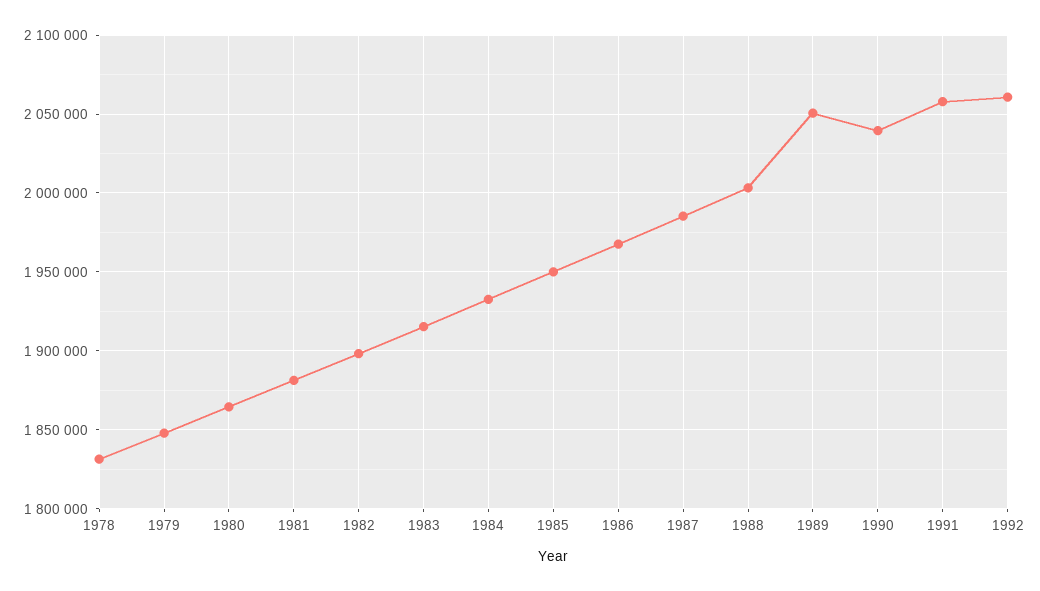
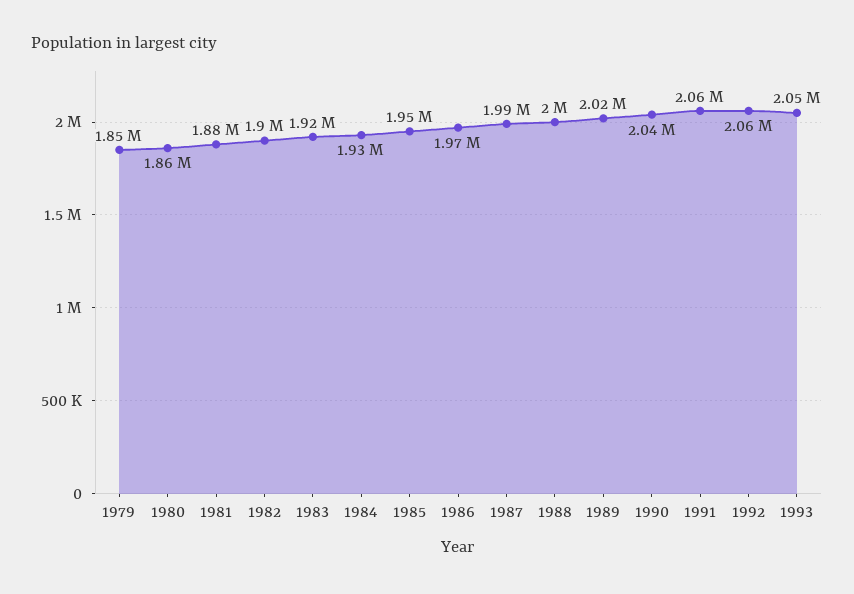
1978: 1830000 -> none
1989: 2050000 -> 2020000
1993: none -> 2050000

